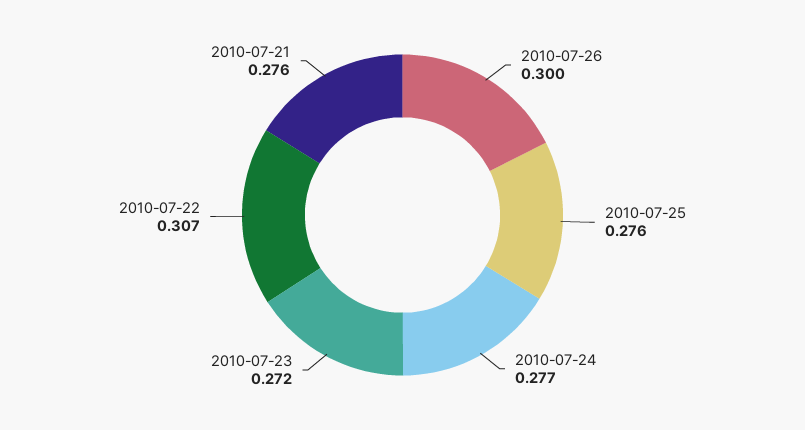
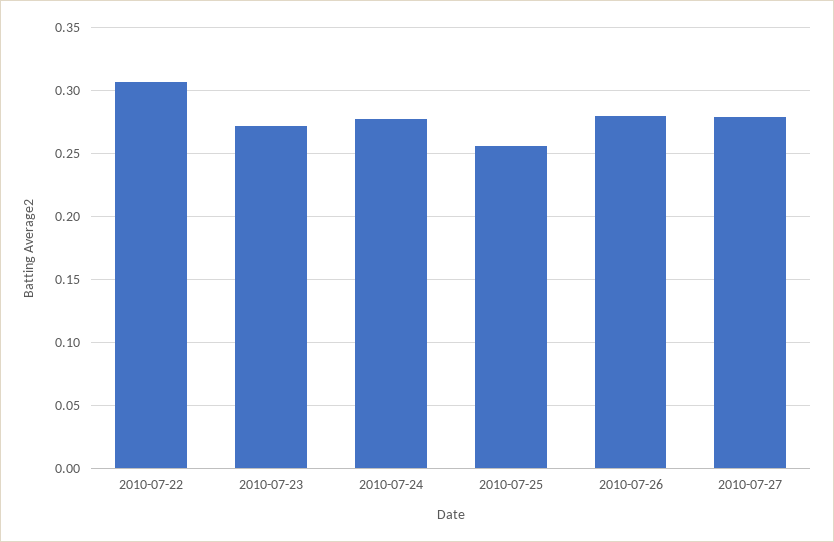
2010-07-26: 0.3 -> 0.28
2010-07-25: 0.276 -> 0.255
2010-07-21: 0.276 -> none
2010-07-27: none -> 0.28

